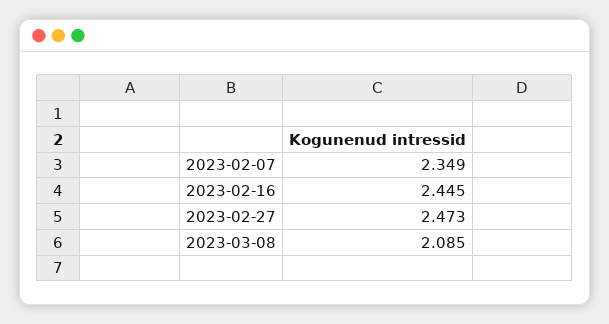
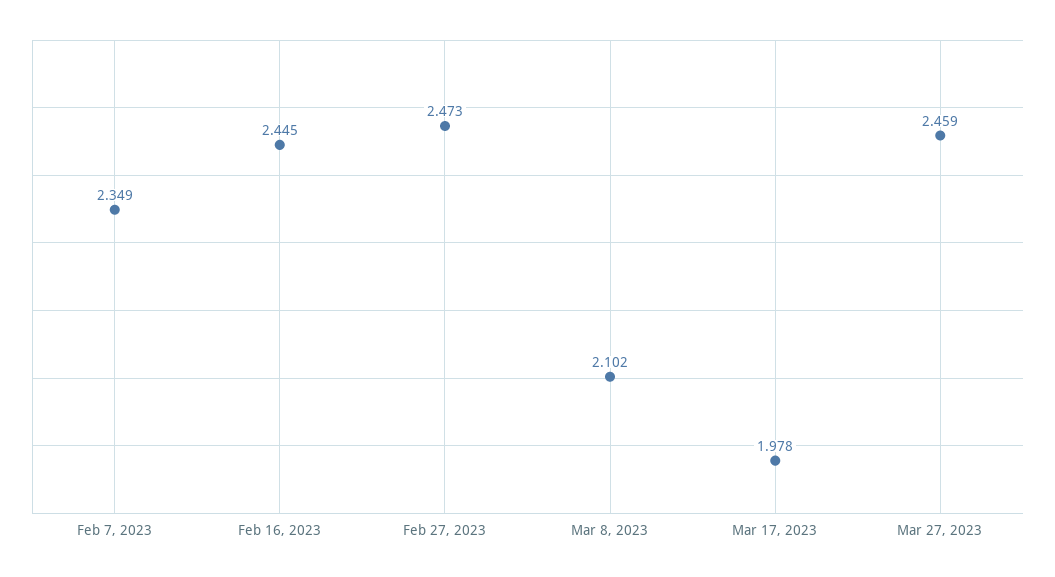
2023-03-08: 2.085 -> 2.102
Mar 17, 2023: none -> 1.978
Mar 27, 2023: none -> 2.459

